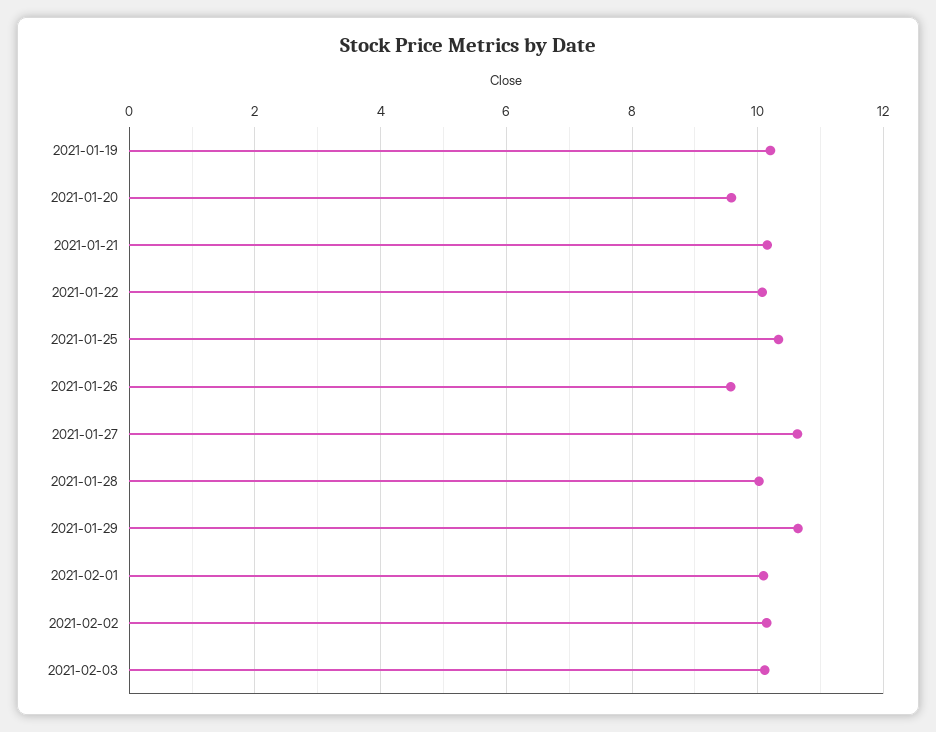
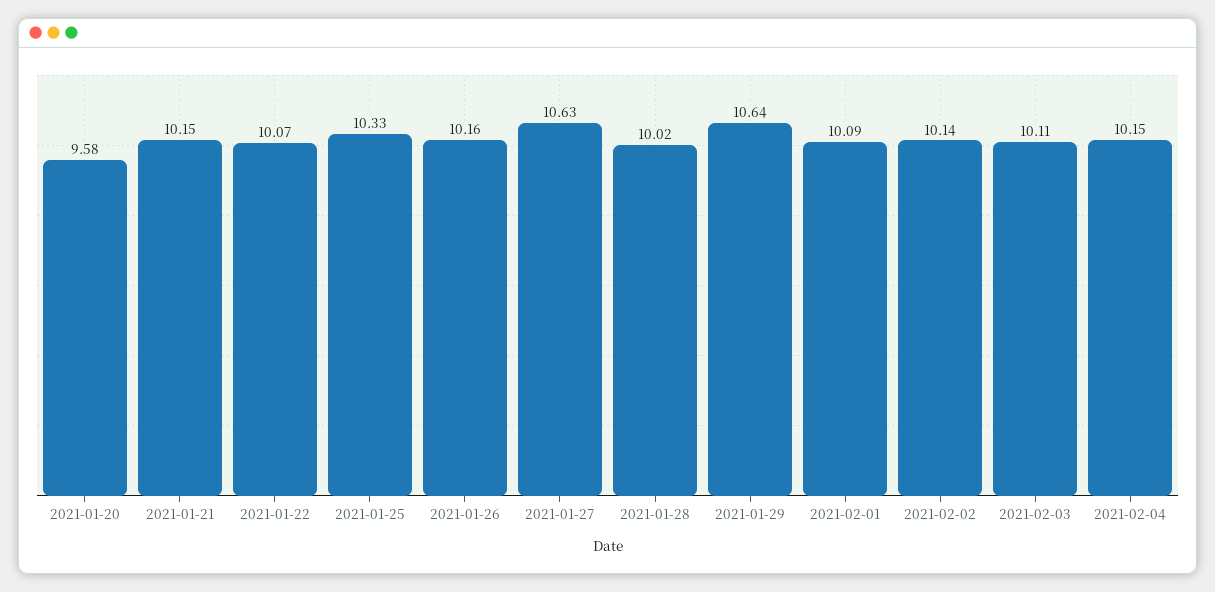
2021-01-19: 10.2 -> none
2021-01-26: 9.6 -> 10.16
2021-02-04: none -> 10.15

